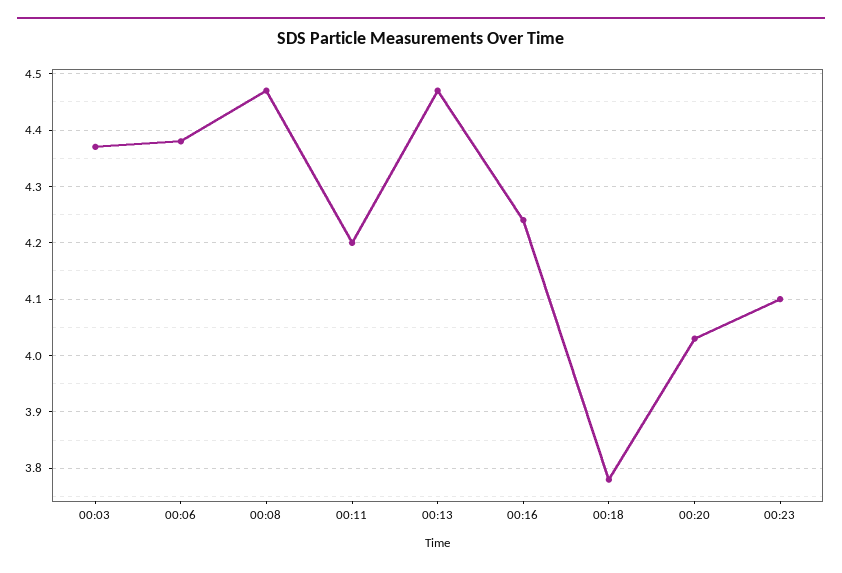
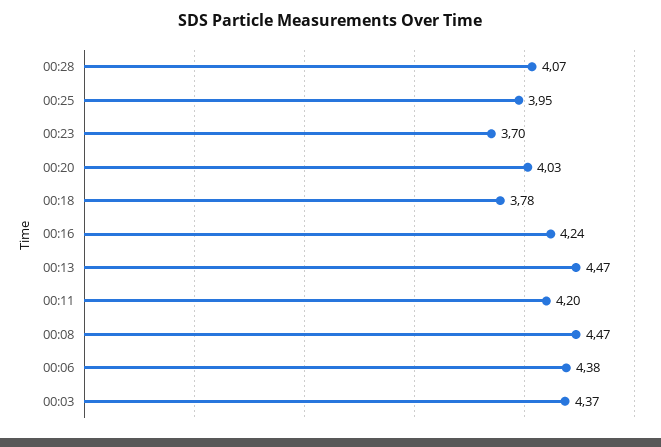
00:23: 4.1 -> 3.7
00:28: none -> 4.07
00:25: none -> 3.95

